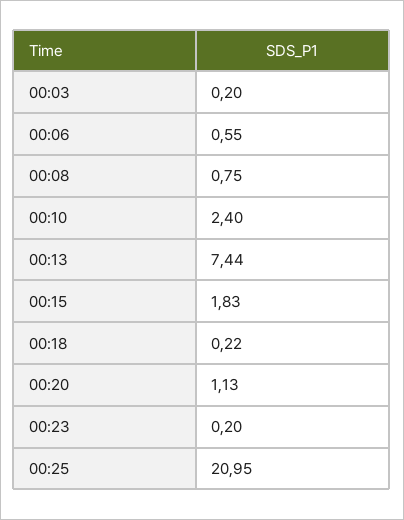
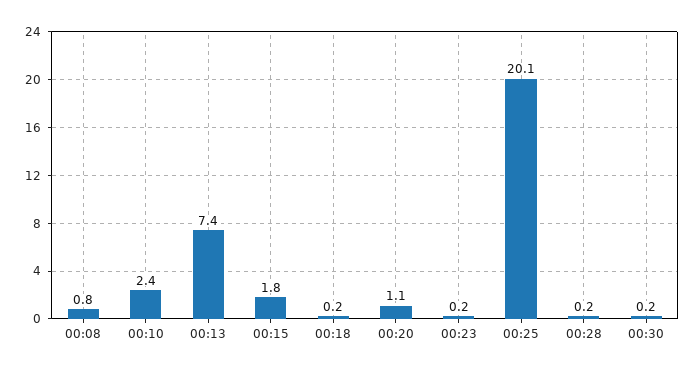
00:03: 0.2 -> none
00:06: 0.55 -> none
00:25: 20.95 -> 20.1
00:28: none -> 0.2
00:30: none -> 0.2

